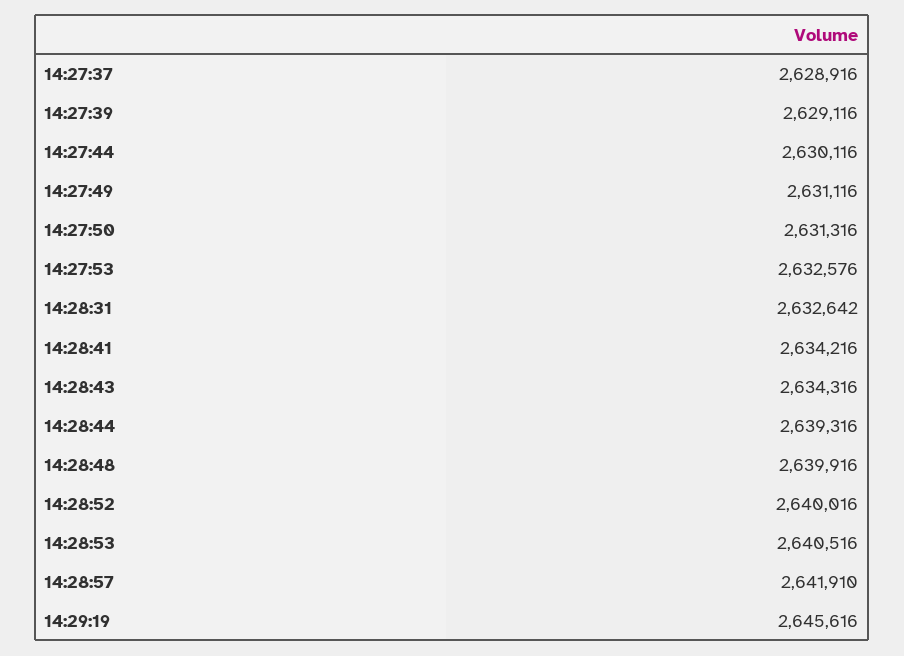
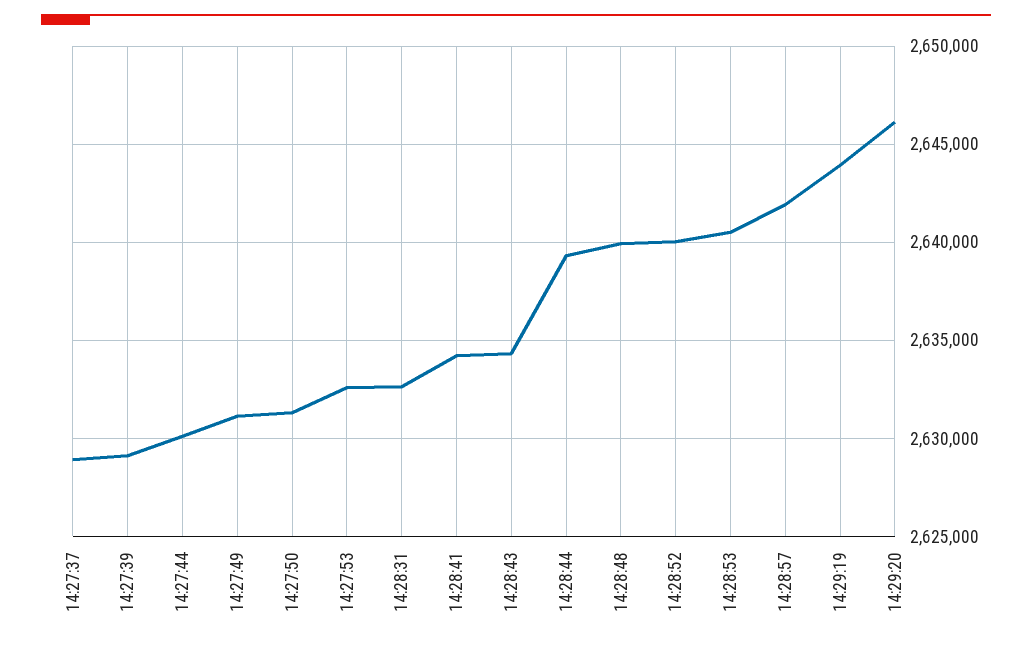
14:29:19: 2645616 -> 2644000
14:29:20: none -> 2646000

